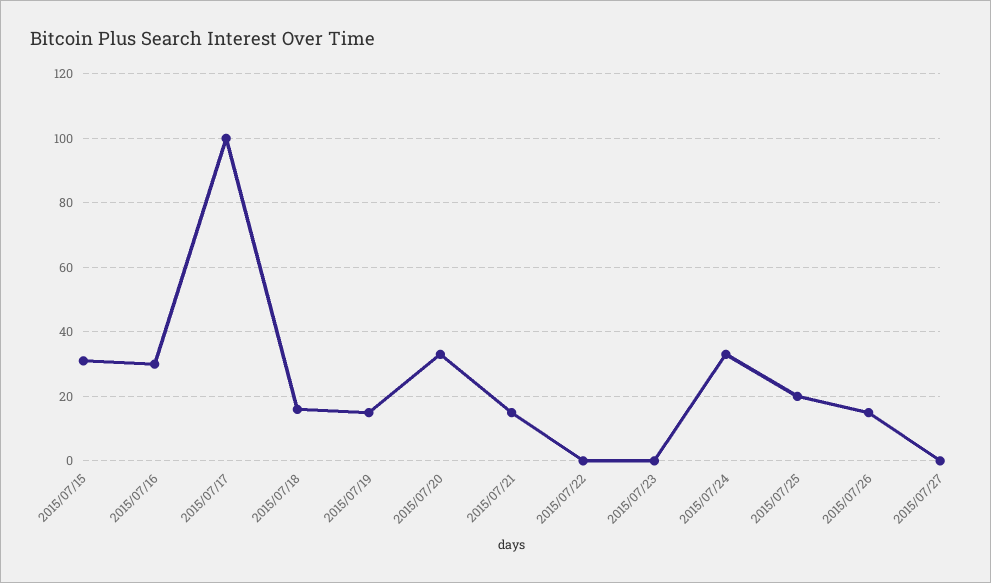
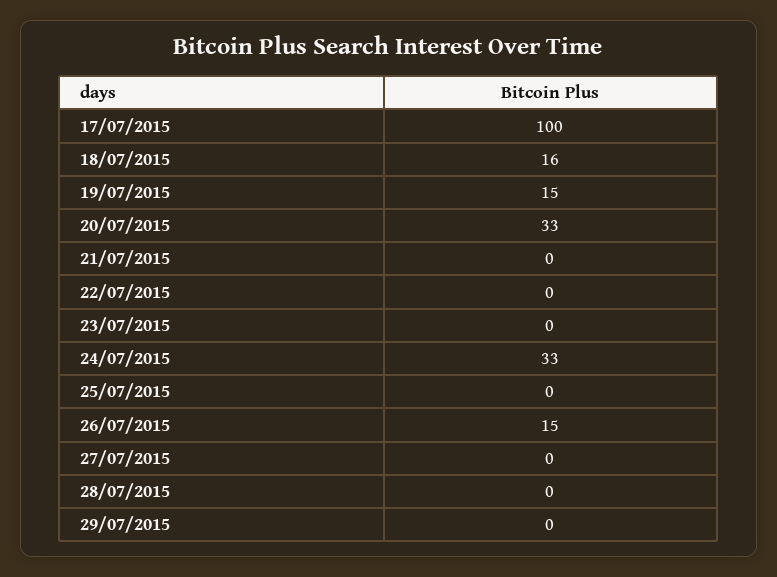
2015/07/15: 30 -> none
2015/07/16: 30 -> none
2015/07/21: 15 -> 0
2015/07/25: 20 -> 0
28/07/2015: none -> 0
29/07/2015: none -> 0

